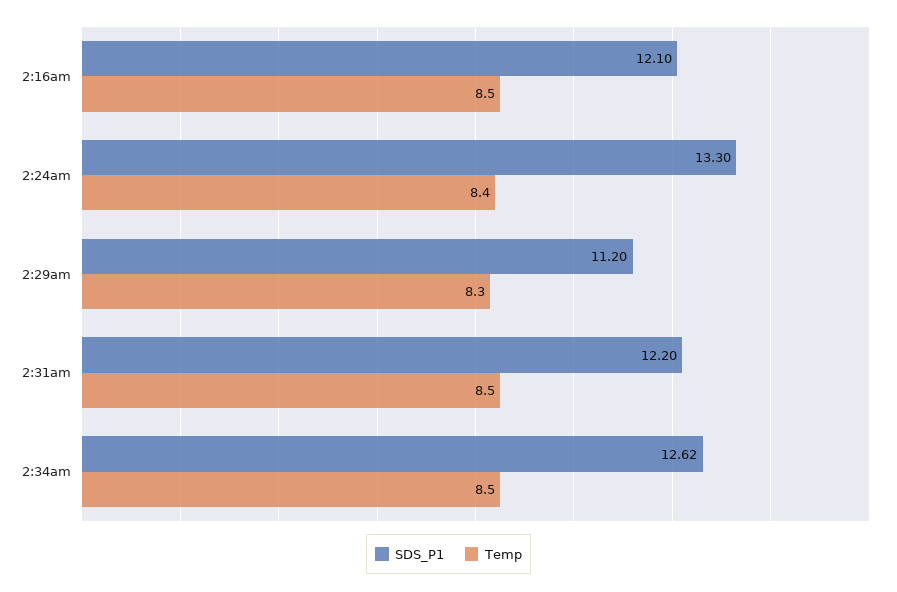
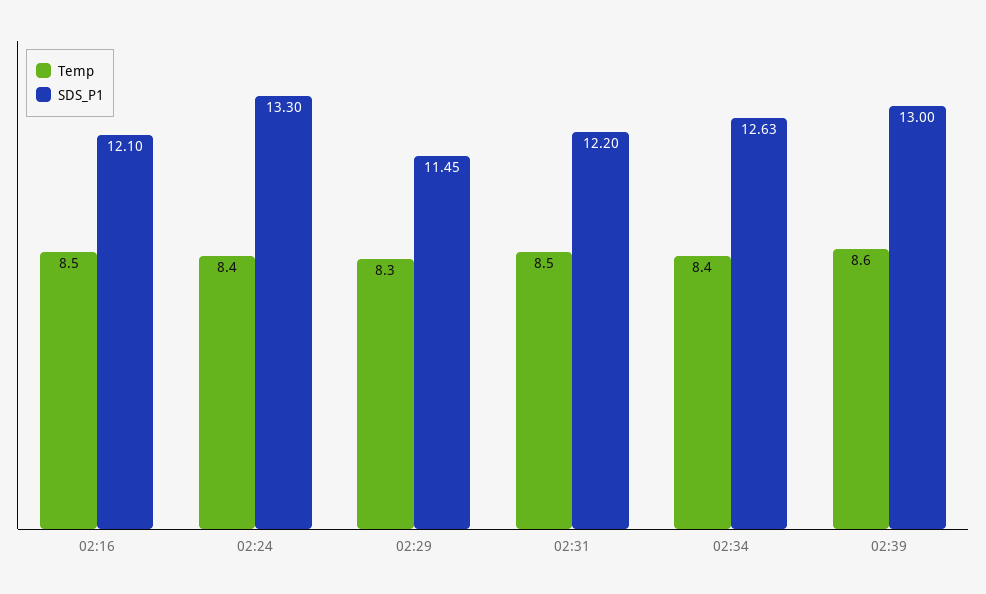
SDS_P1, 2:29am: 11.2 -> 11.45
SDS_P1, 2:34am: 12.62 -> 12.63
Temp, 2:34am: 8.5 -> 8.4
Temp, 02:39: none -> 8.6
SDS_P1, 02:39: none -> 13

